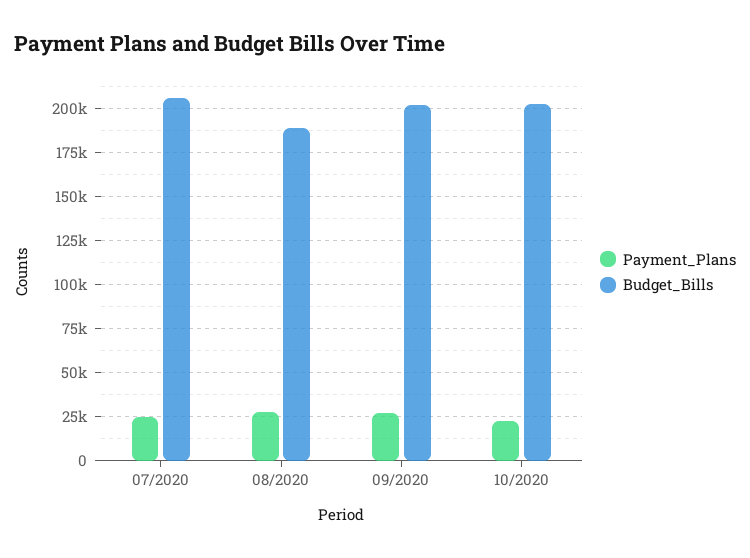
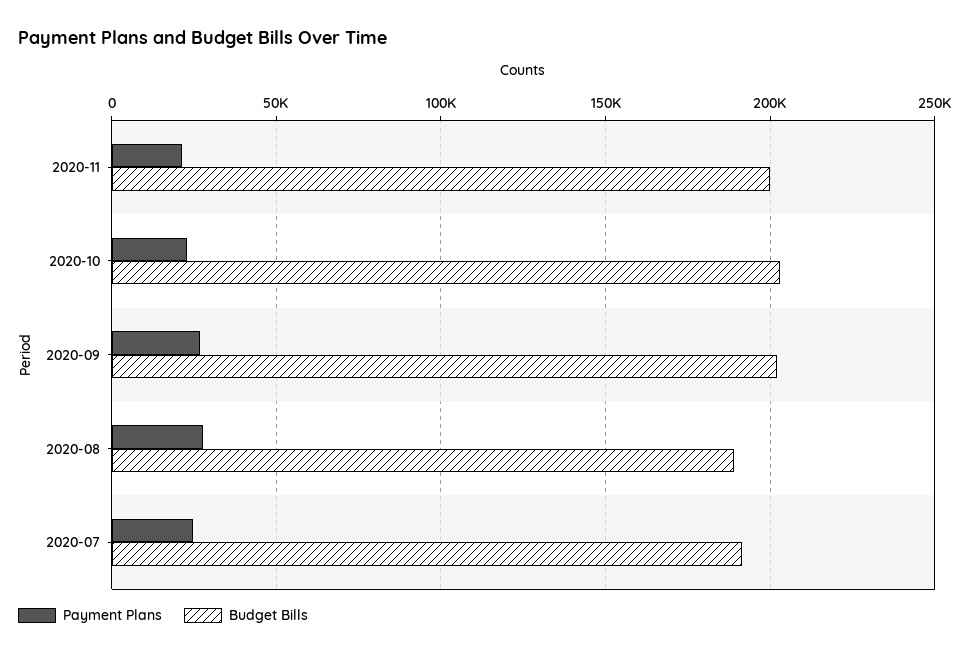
Budget_Bills, 07/2020: 205000 -> 190000
Payment_Plans, 2020-11: none -> 20000
Budget_Bills, 2020-11: none -> 200000

